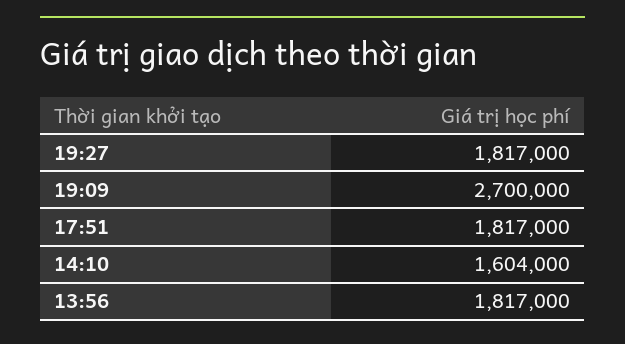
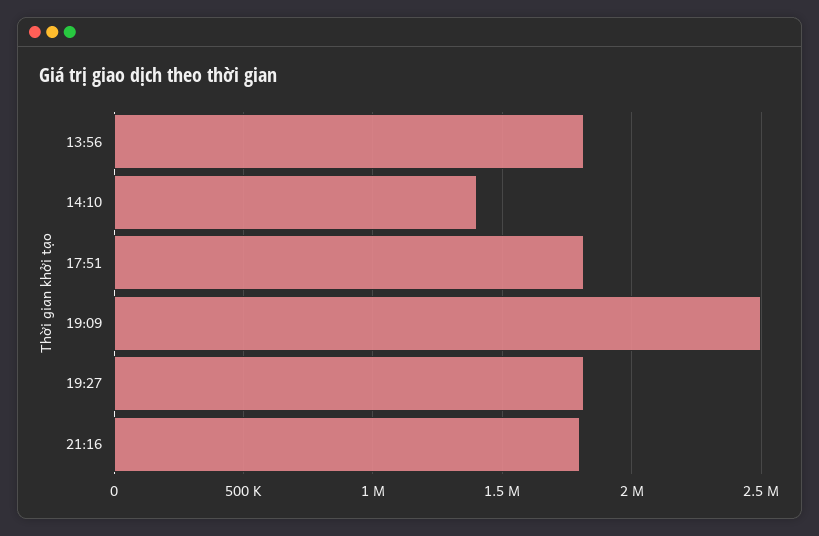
19:09: 2700000 -> 2500000
14:10: 1604000 -> 1400000
21:16: none -> 1800000

